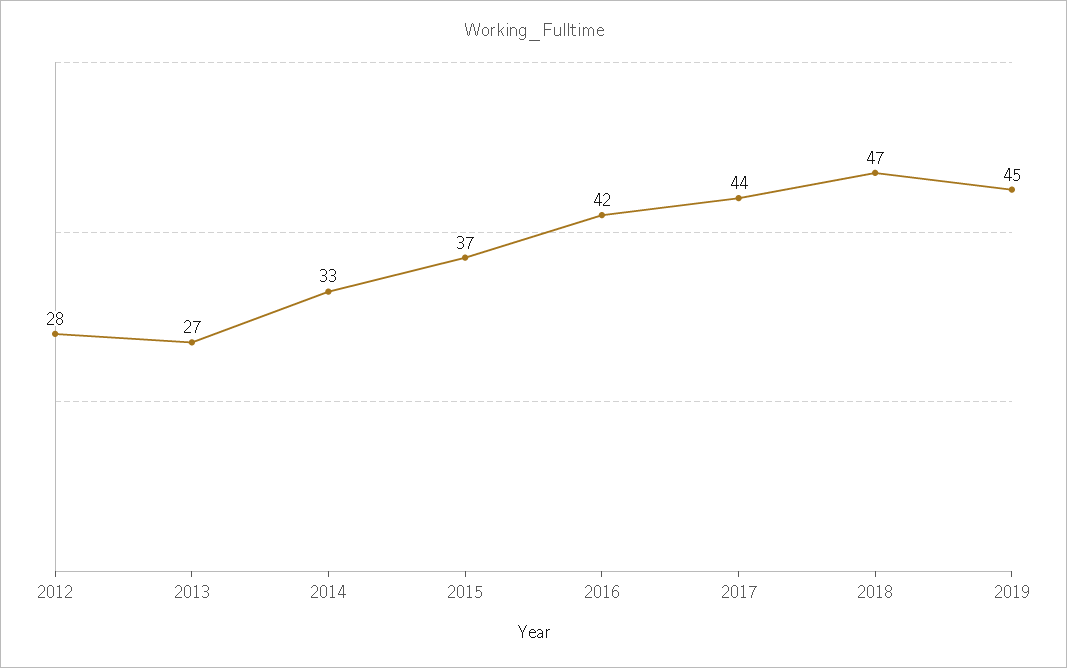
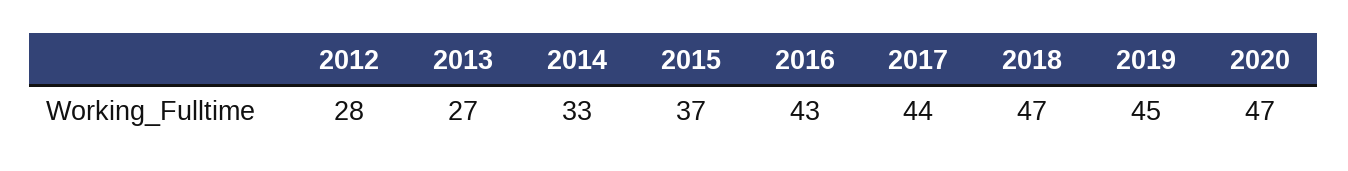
2016: 42 -> 43
2020: none -> 47

